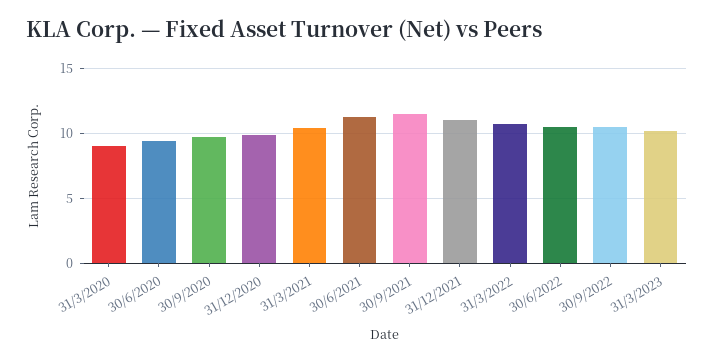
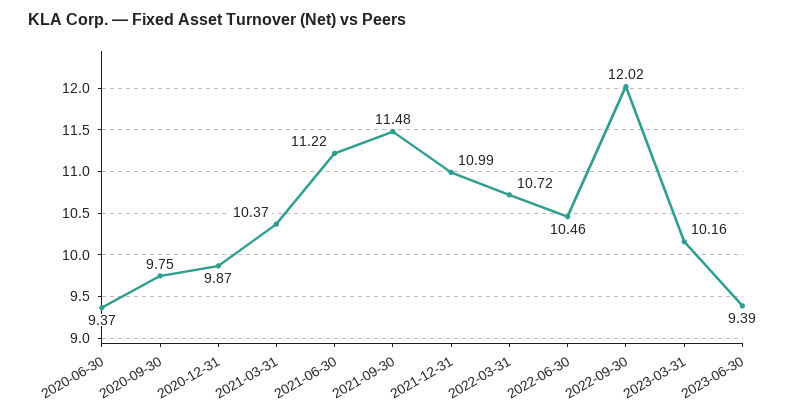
31/3/2020: 9 -> none
30/9/2022: 10.5 -> 12.02
2023-06-30: none -> 9.39

